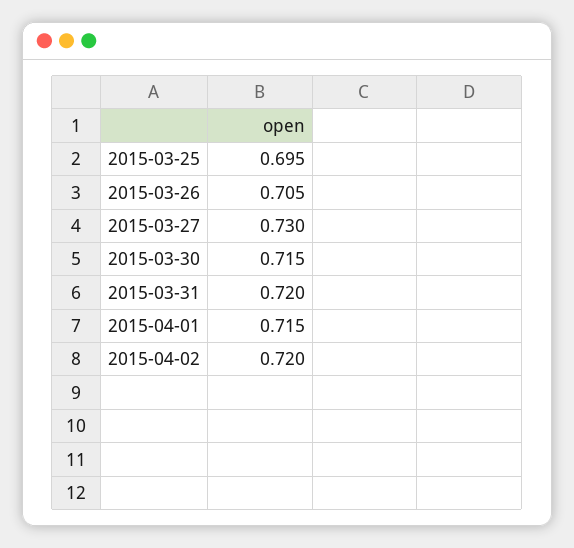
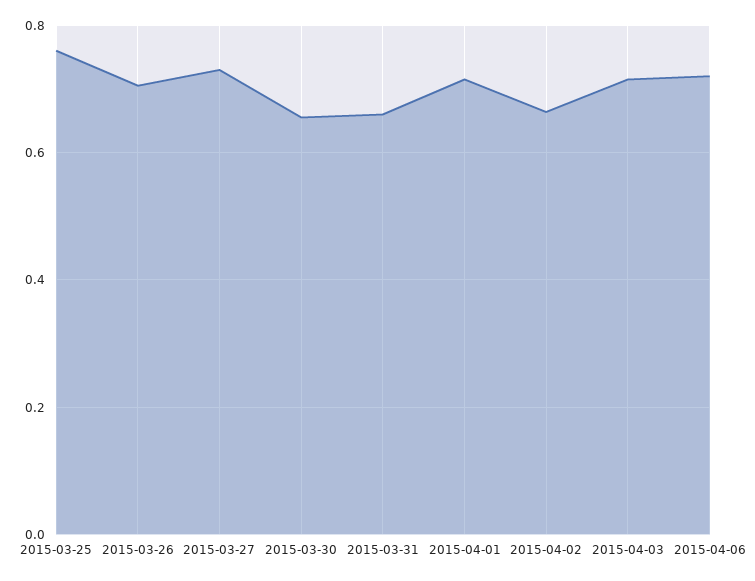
2015-03-25: 0.695 -> 0.76
2015-03-30: 0.715 -> 0.66
2015-03-31: 0.72 -> 0.66
2015-04-02: 0.72 -> 0.66
2015-04-03: none -> 0.72
2015-04-06: none -> 0.72

